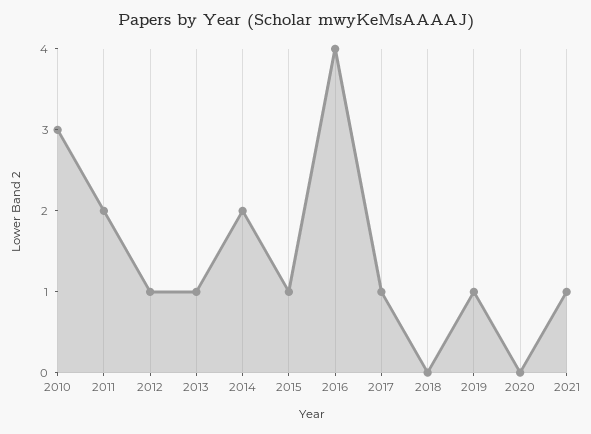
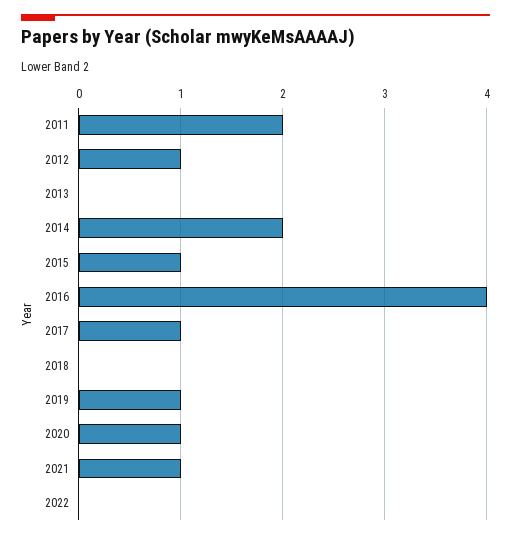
2010: 3 -> none
2013: 1 -> 0
2020: 0 -> 1
2022: none -> 0

